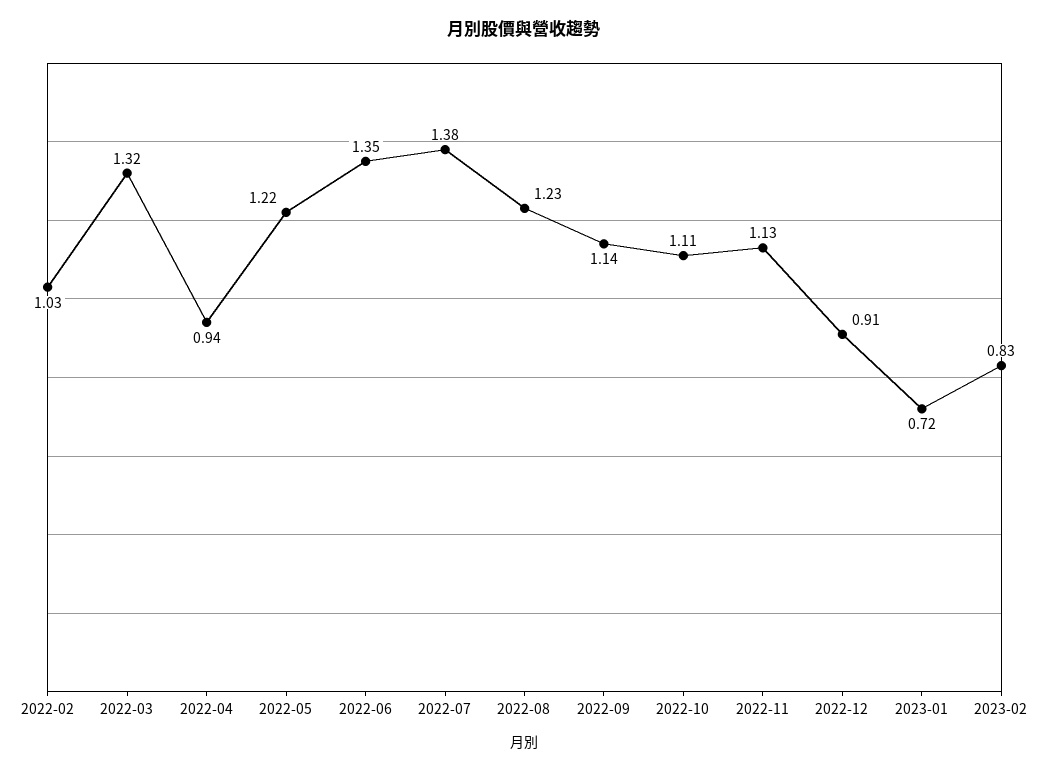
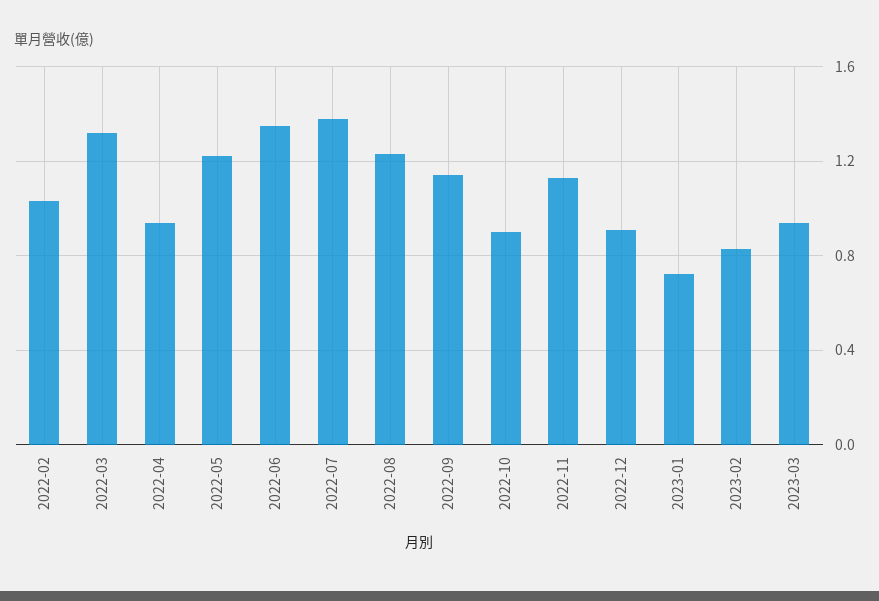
2022-10: 1.11 -> 0.9
2023-03: none -> 0.95

